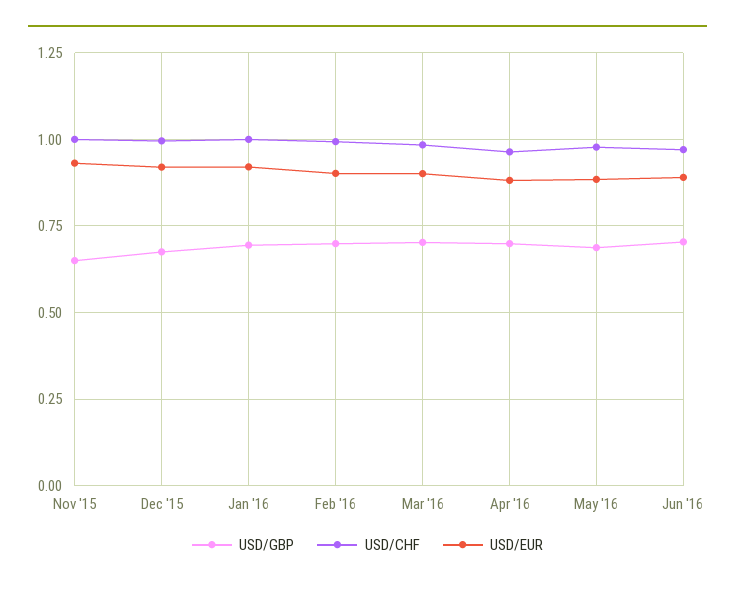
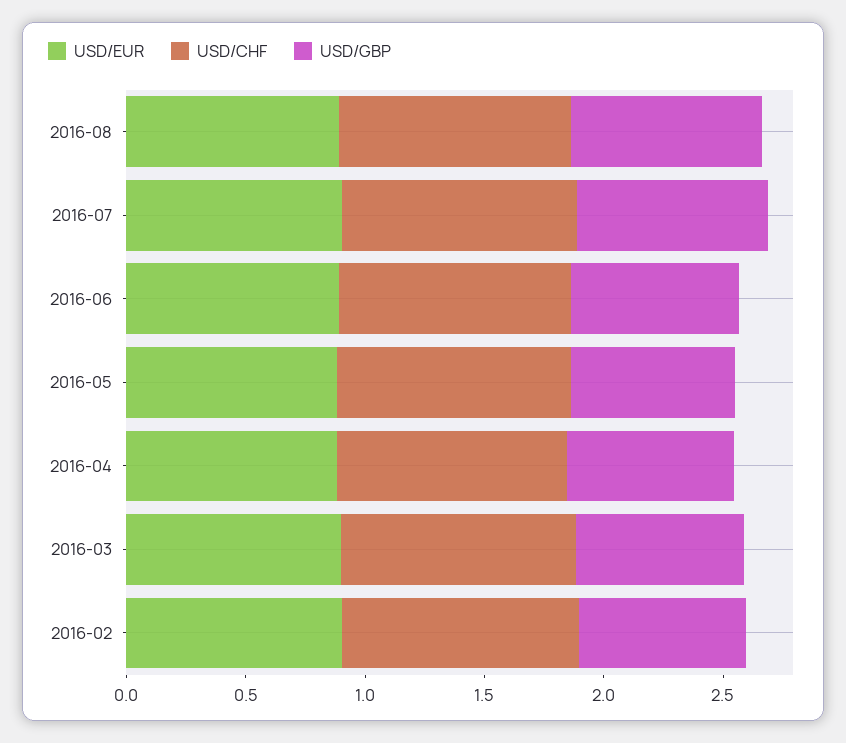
USD/GBP, Nov '15: 0.65 -> none
USD/CHF, Nov '15: 1 -> none
USD/EUR, Nov '15: 0.925 -> none
USD/GBP, Dec '15: 0.675 -> none
USD/CHF, Dec '15: 1 -> none
USD/EUR, Dec '15: 0.925 -> none
USD/GBP, Jan '16: 0.7 -> none
USD/CHF, Jan '16: 1 -> none
USD/EUR, Jan '16: 0.925 -> none
USD/EUR, 2016-08: none -> 0.9
USD/CHF, 2016-08: none -> 1
USD/GBP, 2016-08: none -> 0.8
USD/EUR, 2016-07: none -> 0.9
USD/CHF, 2016-07: none -> 1
USD/GBP, 2016-07: none -> 0.8

